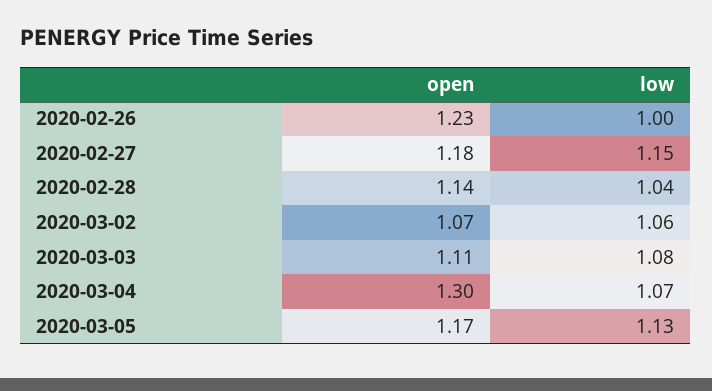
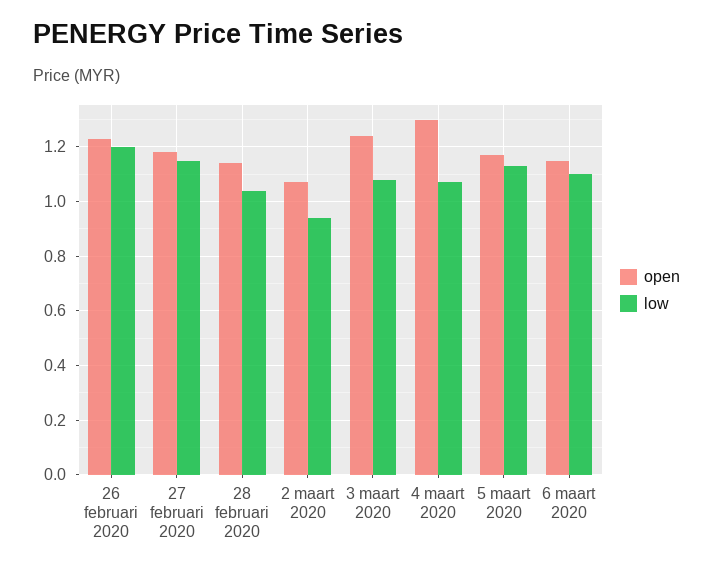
low, 2020-02-26: 1 -> 1.2
low, 2020-03-02: 1.06 -> 0.95
open, 2020-03-03: 1.11 -> 1.25
open, 6 maart 2020: none -> 1.15
low, 6 maart 2020: none -> 1.1

